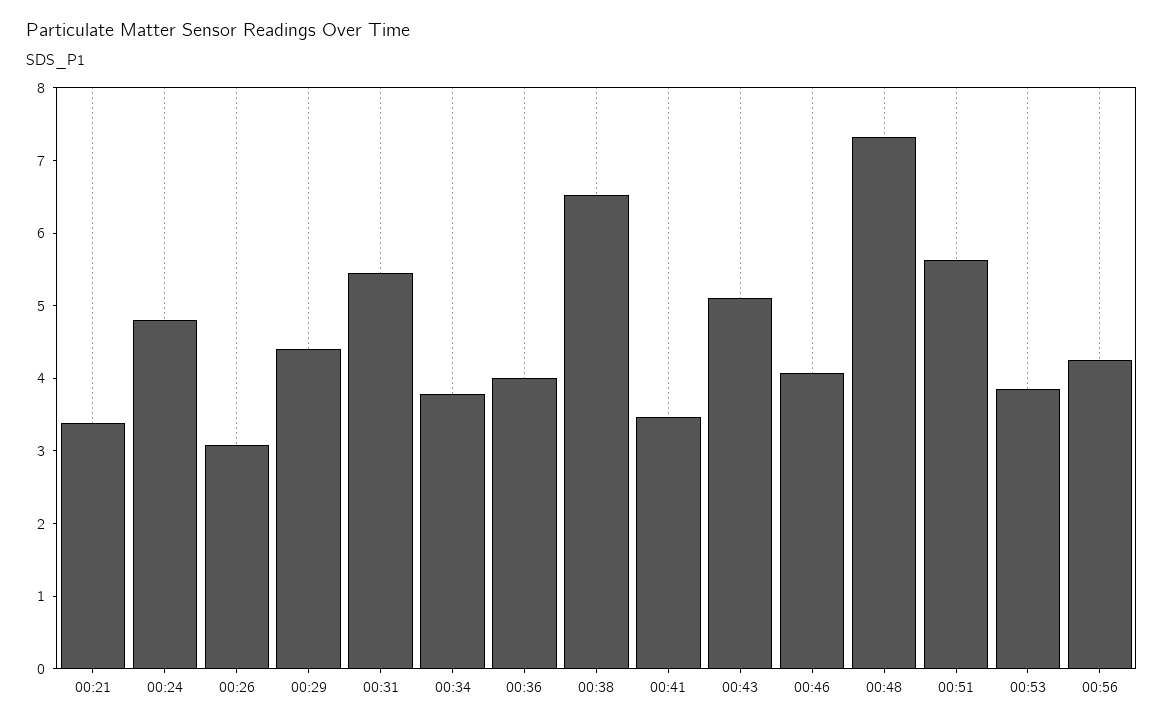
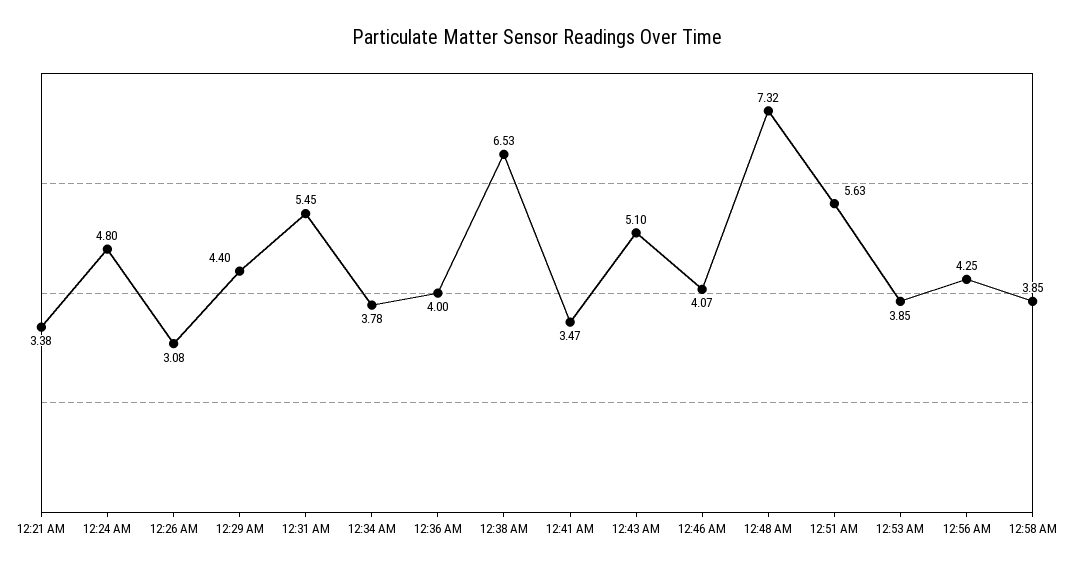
12:58 AM: none -> 3.85

